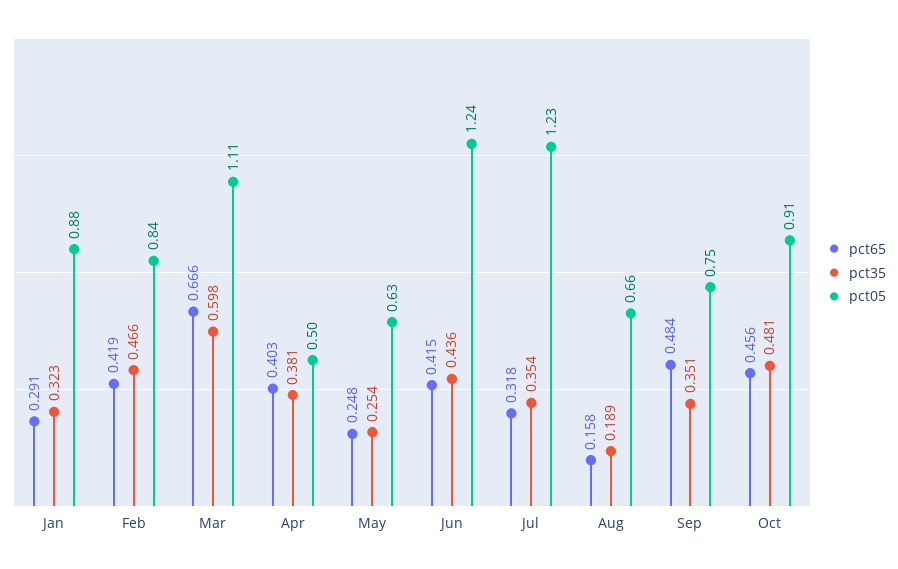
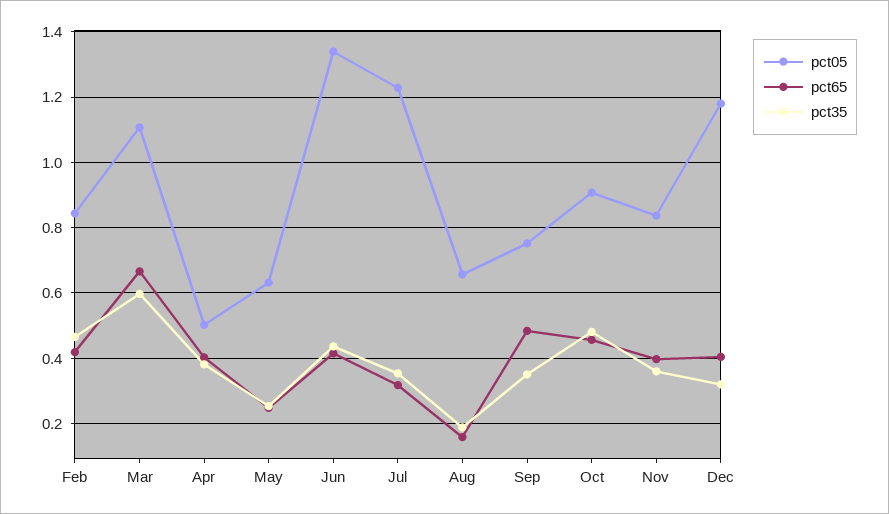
pct65, Jan: 0.291 -> none
pct35, Jan: 0.323 -> none
pct05, Jan: 0.88 -> none
pct05, Jun: 1.24 -> 1.34
pct05, Nov: none -> 0.84
pct65, Nov: none -> 0.4
pct35, Nov: none -> 0.36
pct05, Dec: none -> 1.18
pct65, Dec: none -> 0.4
pct35, Dec: none -> 0.32

